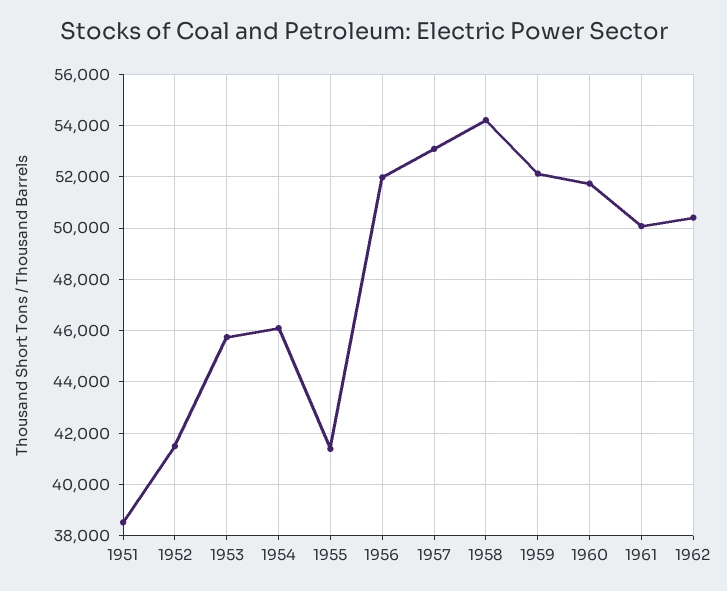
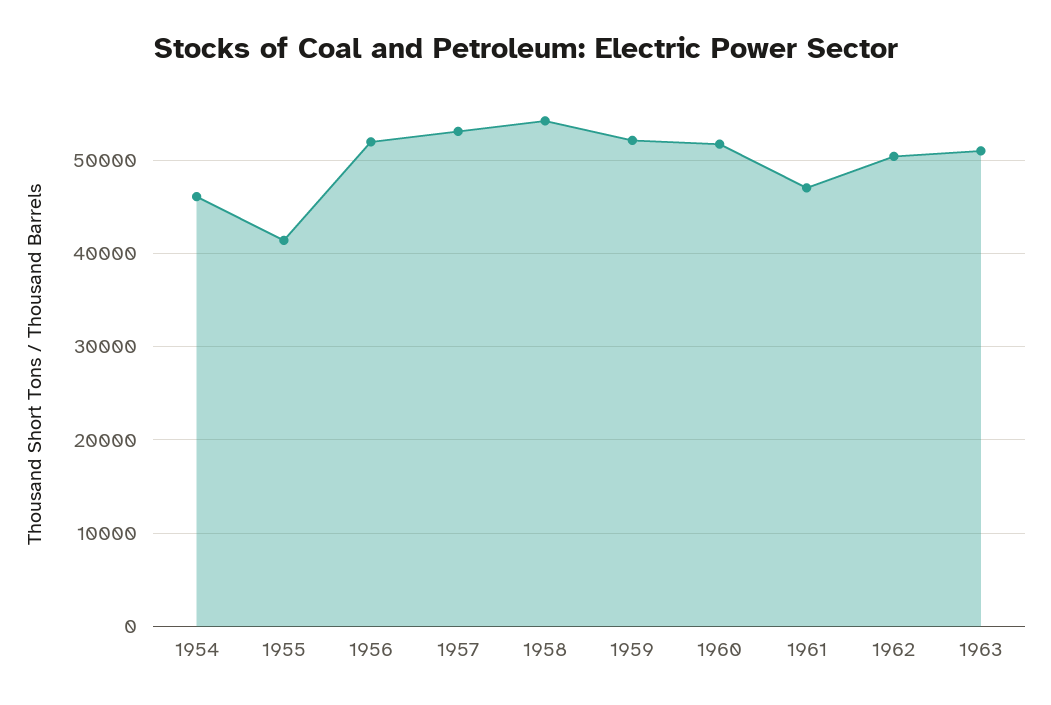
1951: 38500 -> none
1952: 41500 -> none
1953: 45750 -> none
1961: 50000 -> 47000
1963: none -> 51000

